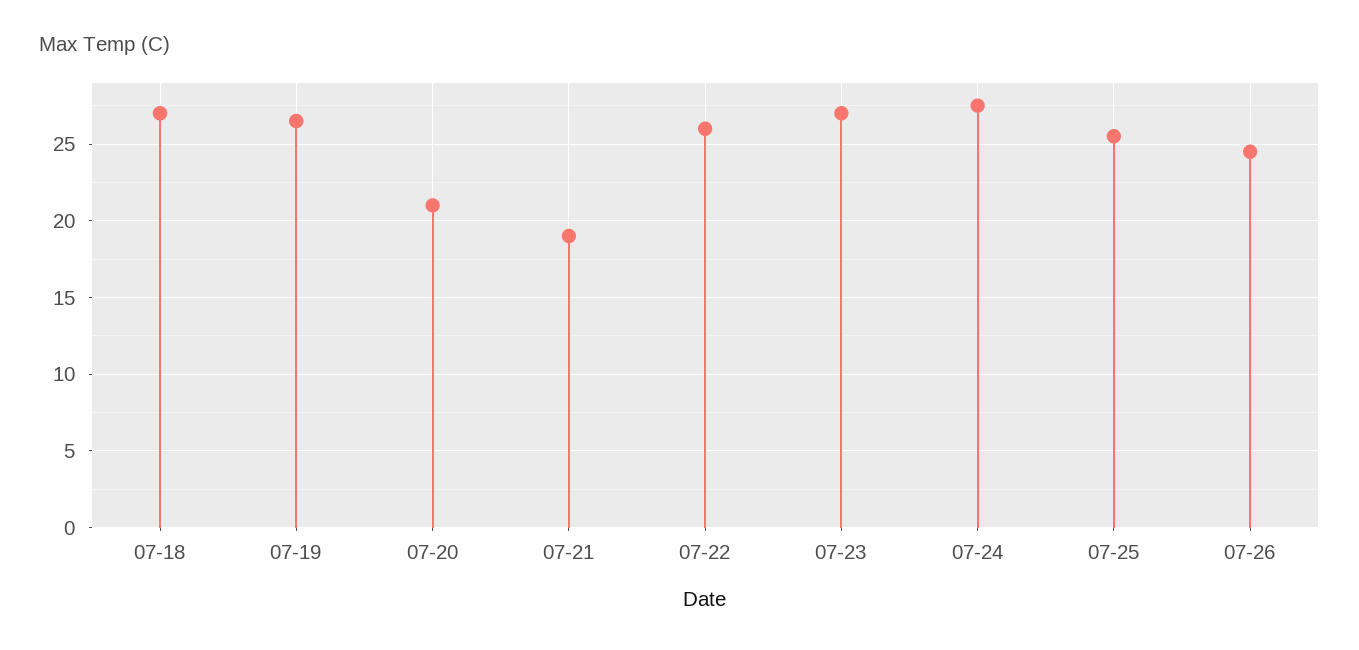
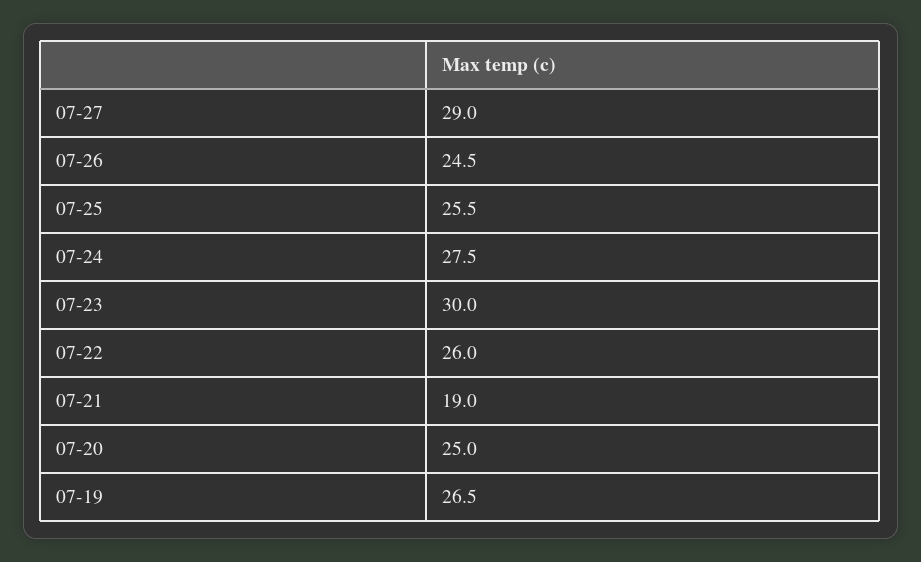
07-18: 27 -> none
07-20: 21 -> 25
07-23: 27 -> 30
07-27: none -> 29

